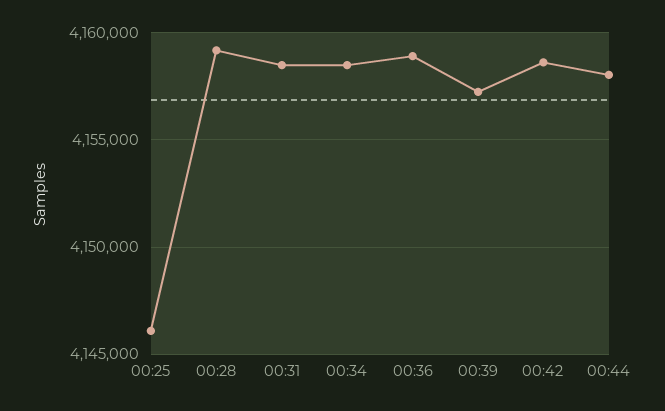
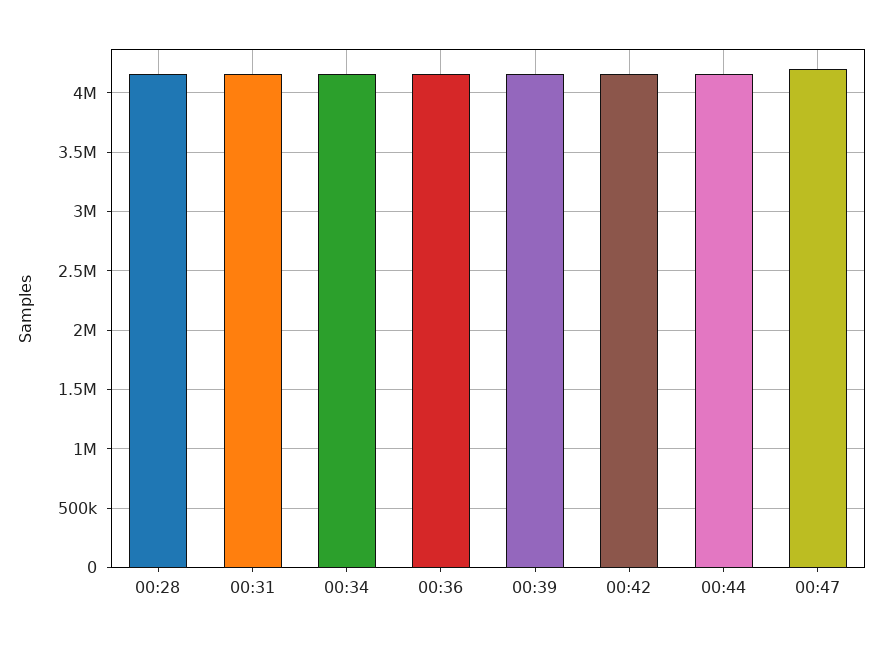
00:25: 4146000 -> none
00:47: none -> 4200000

